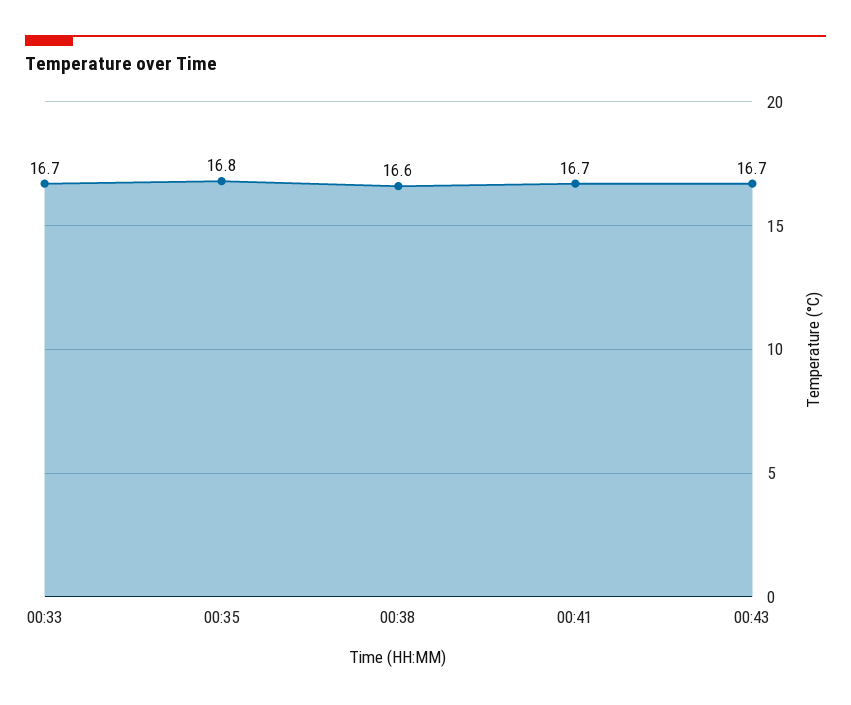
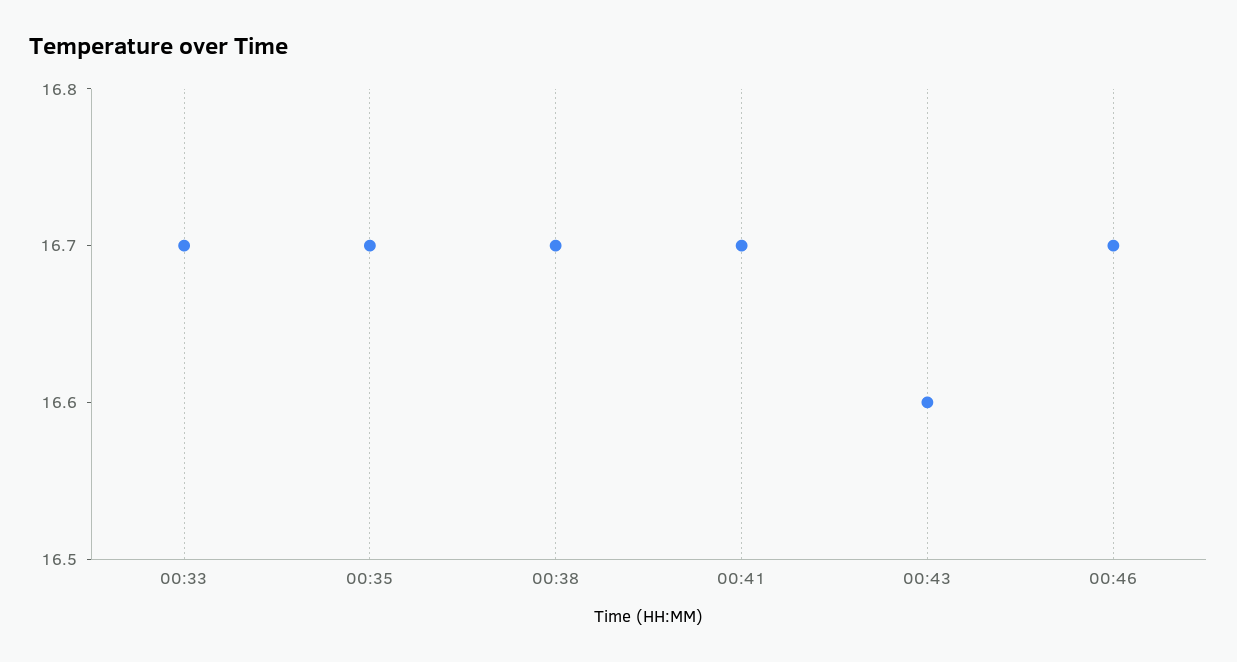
00:35: 16.8 -> 16.7
00:38: 16.6 -> 16.7
00:43: 16.7 -> 16.6
00:46: none -> 16.7

